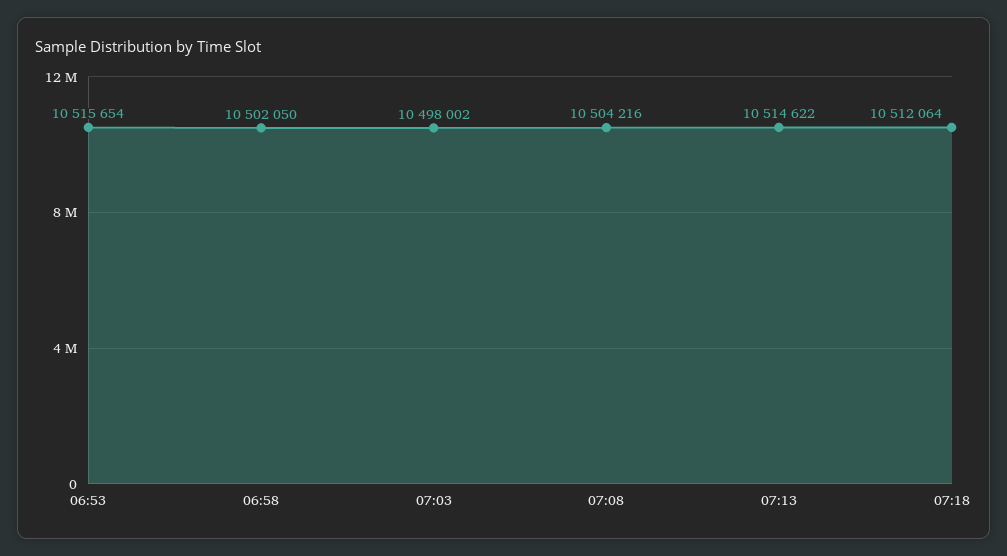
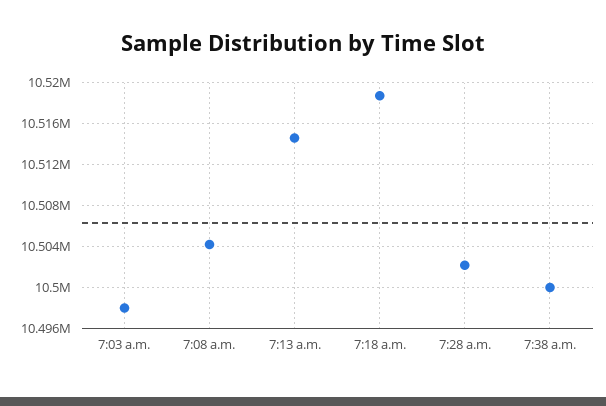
06:53: 10515654 -> none
06:58: 10502050 -> none
07:18: 10512064 -> 10519000
7:28 a.m.: none -> 10502000
7:38 a.m.: none -> 10500000

